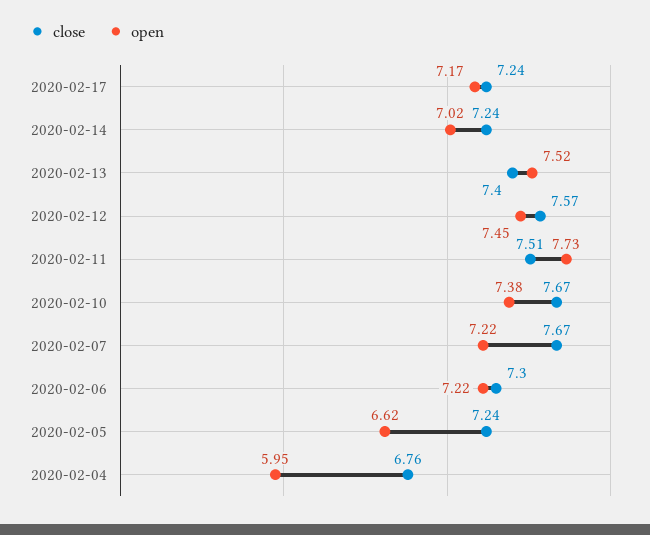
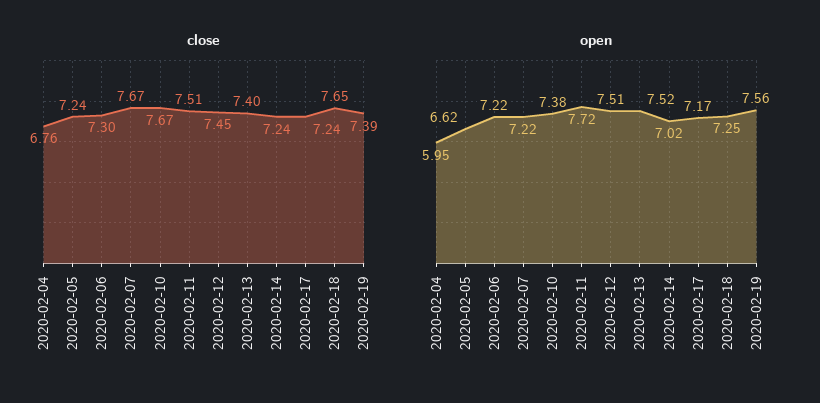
close, 2020-02-12: 7.57 -> 7.45
open, 2020-02-12: 7.45 -> 7.51
open, 2020-02-11: 7.73 -> 7.72
close, 2020-02-18: none -> 7.65
close, 2020-02-19: none -> 7.39
open, 2020-02-18: none -> 7.25
open, 2020-02-19: none -> 7.56

